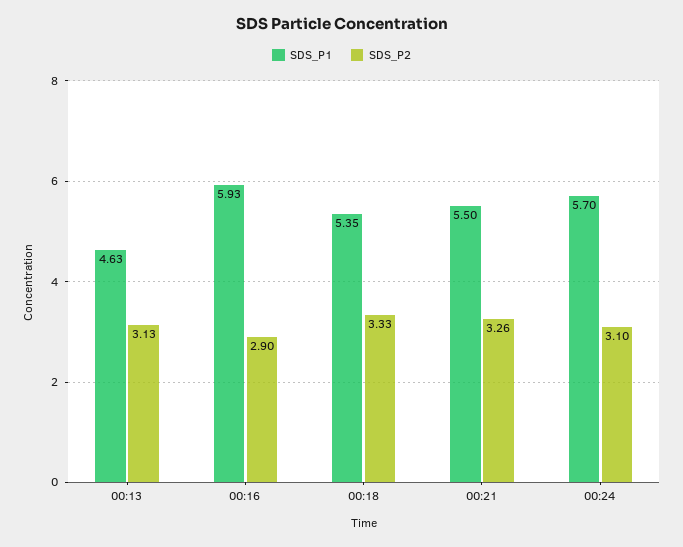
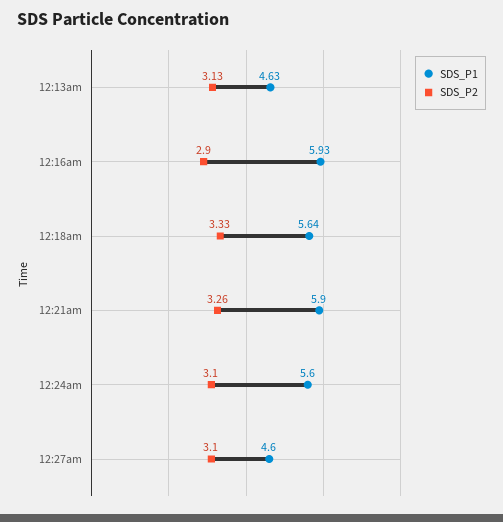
SDS_P1, 00:18: 5.35 -> 5.64
SDS_P1, 00:21: 5.5 -> 5.9
SDS_P1, 00:24: 5.7 -> 5.6
SDS_P1, 12:27am: none -> 4.6
SDS_P2, 12:27am: none -> 3.1

